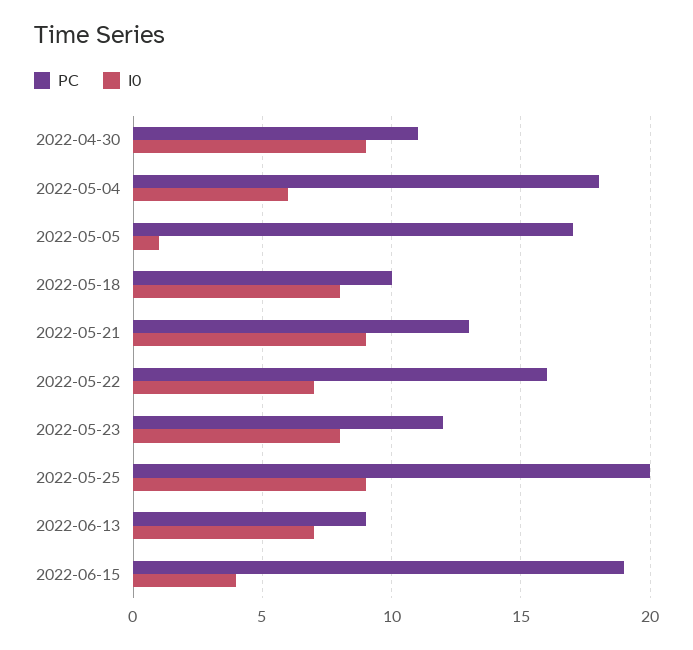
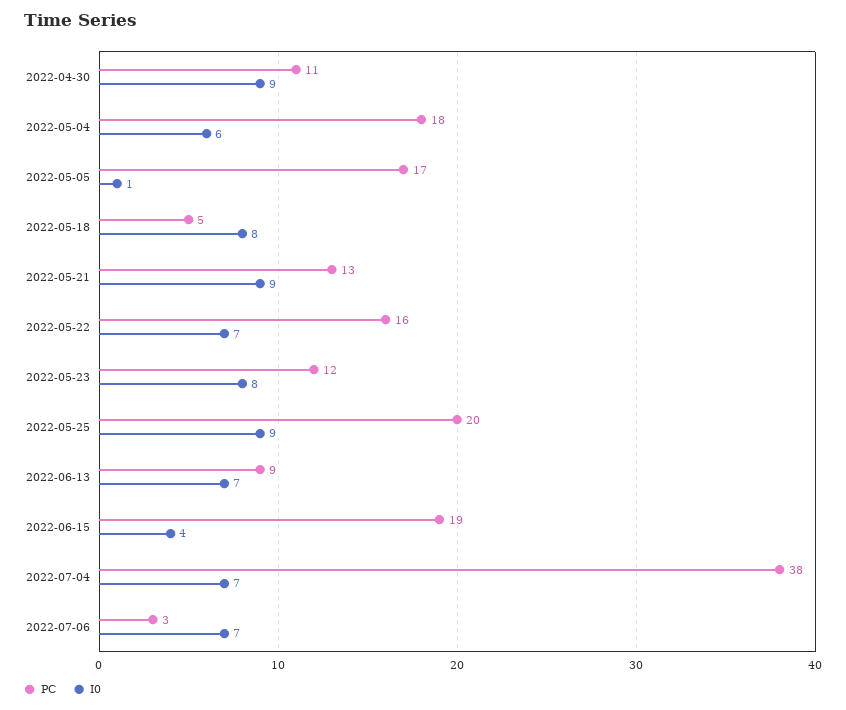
PC, 2022-05-18: 10 -> 5
PC, 2022-07-04: none -> 38
I0, 2022-07-04: none -> 7
PC, 2022-07-06: none -> 3
I0, 2022-07-06: none -> 7

